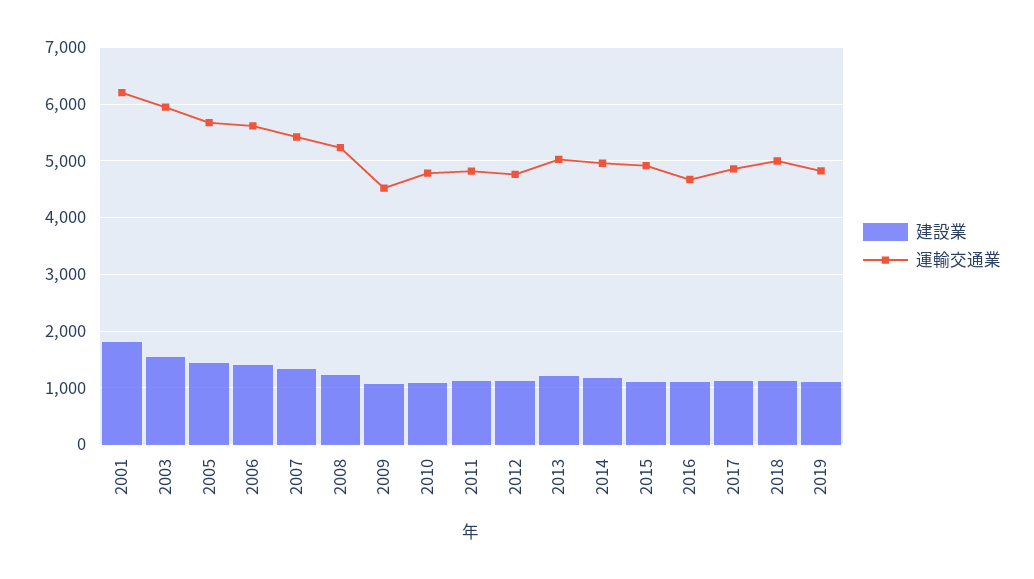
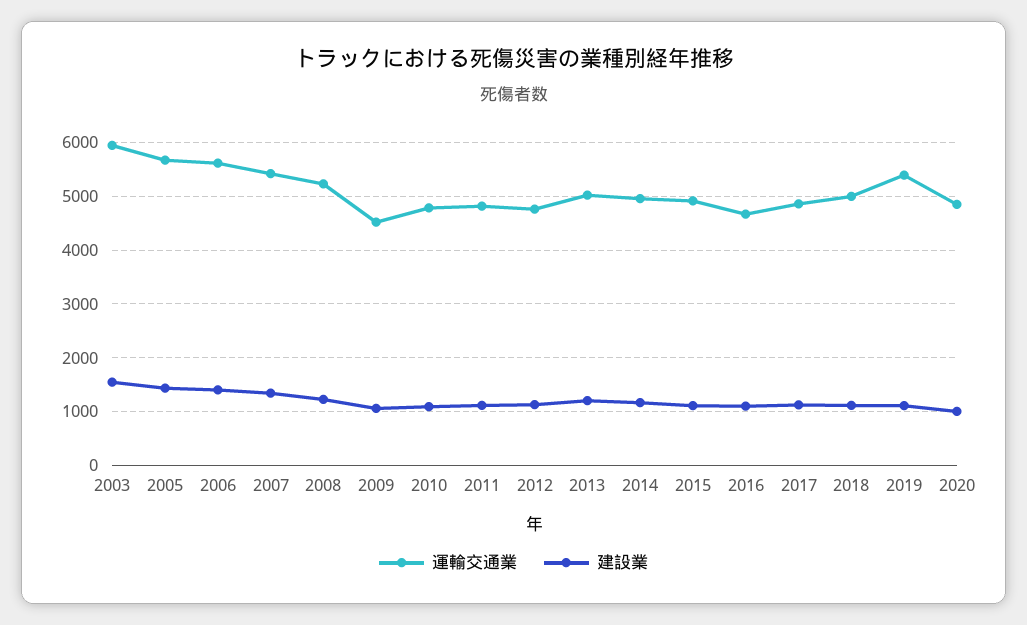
建設業, 2001: 1800 -> none
運輸交通業, 2001: 6200 -> none
運輸交通業, 2019: 4800 -> 5400
運輸交通業, 2020: none -> 4800
建設業, 2020: none -> 1000

